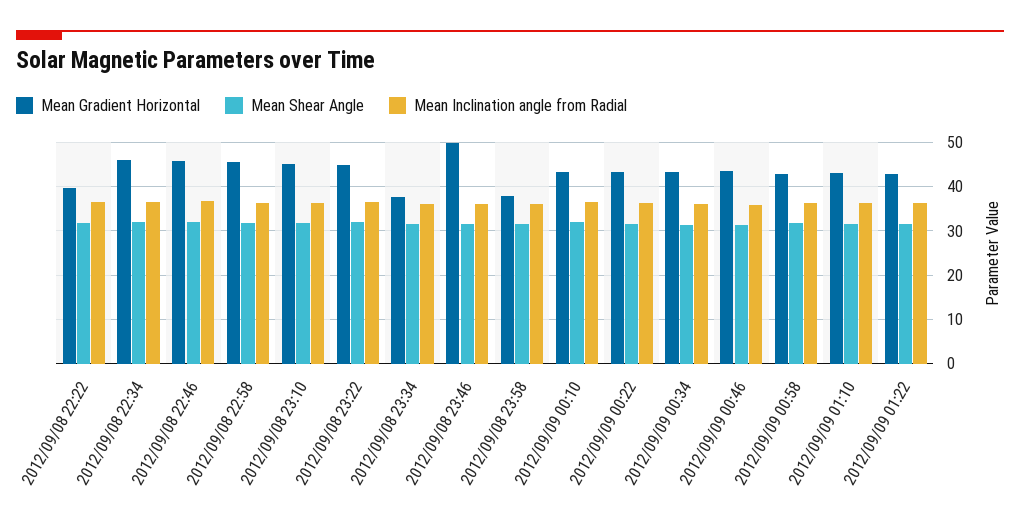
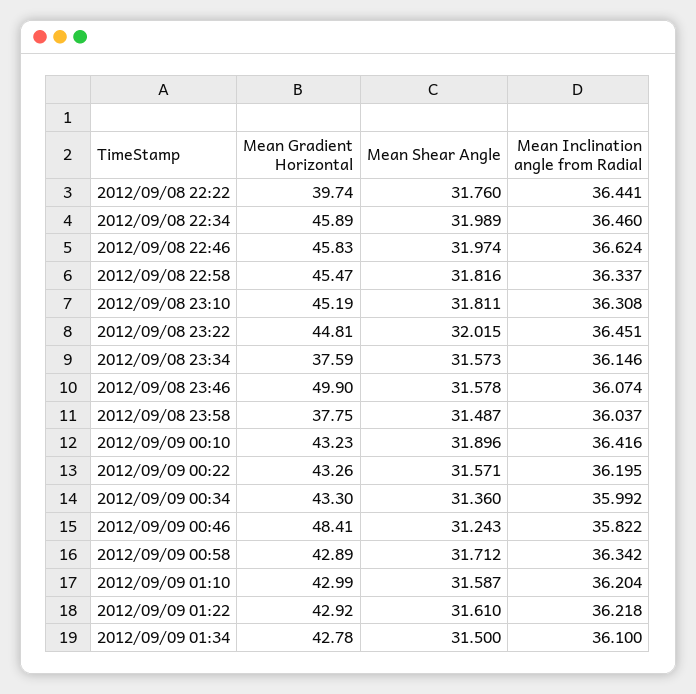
Mean Gradient Horizontal, 2012/09/09 00:46: 44 -> 48.41
Mean Gradient Horizontal, 2012/09/09 01:34: none -> 42.78
Mean Shear Angle, 2012/09/09 01:34: none -> 31.5
Mean Inclination angle from Radial, 2012/09/09 01:34: none -> 36.1

